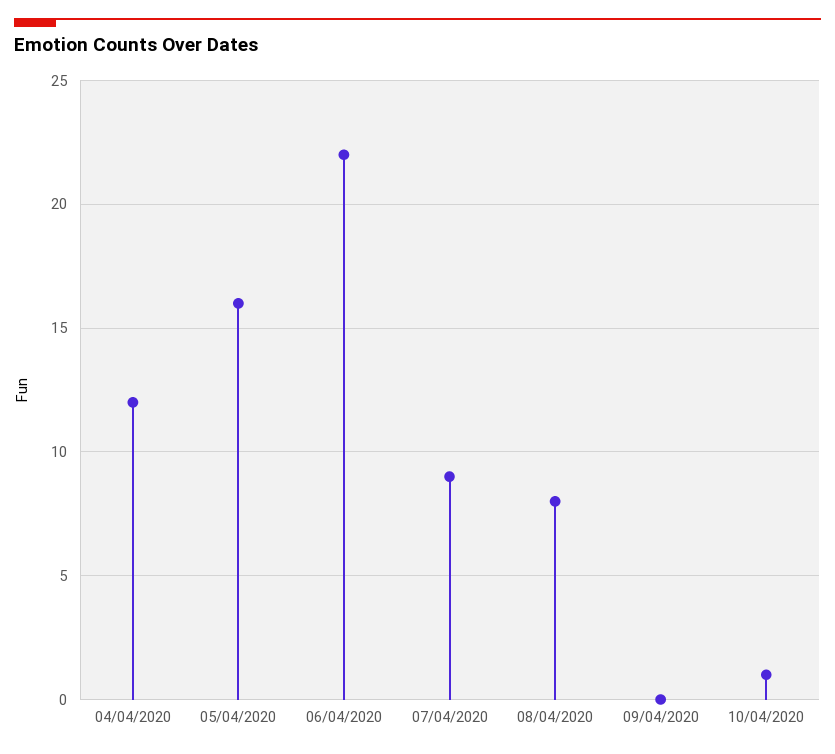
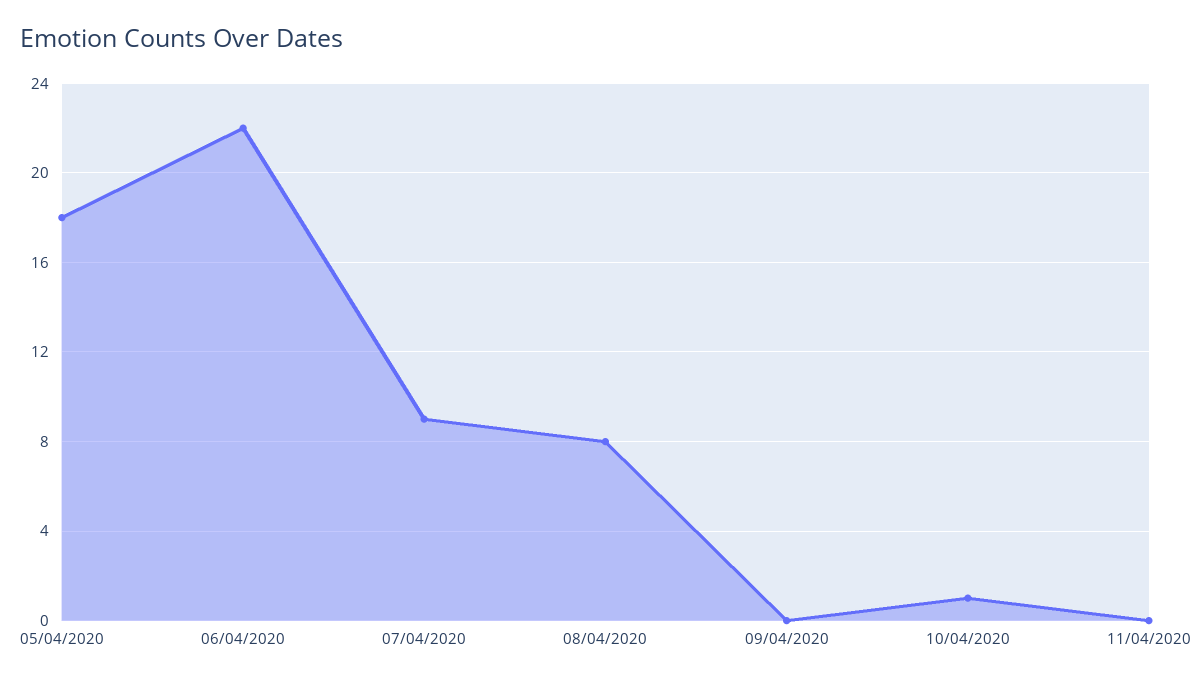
04/04/2020: 12 -> none
05/04/2020: 16 -> 18
11/04/2020: none -> 0

